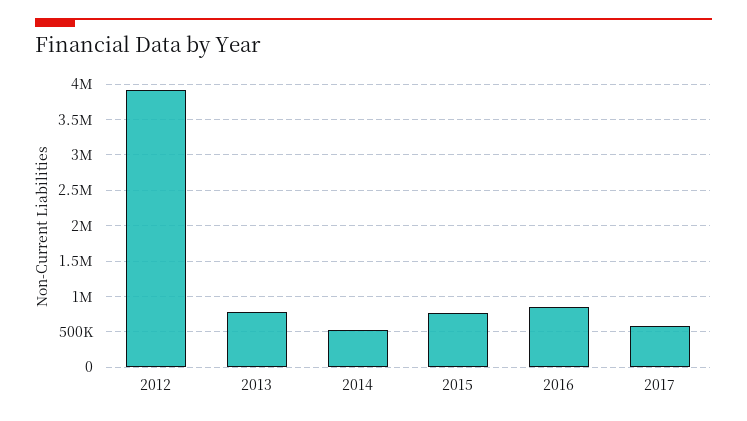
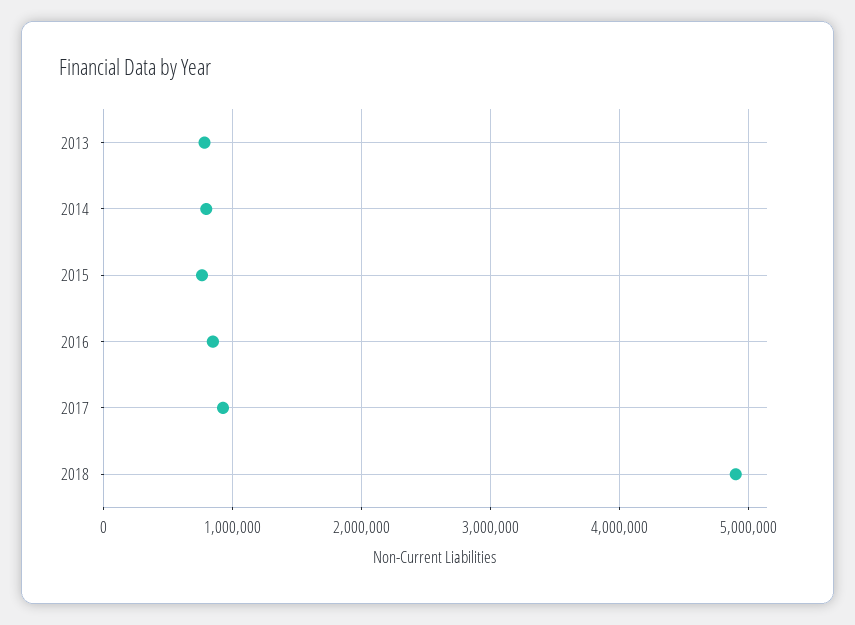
2012: 3900000 -> none
2014: 500000 -> 800000
2017: 600000 -> 900000
2018: none -> 4900000

